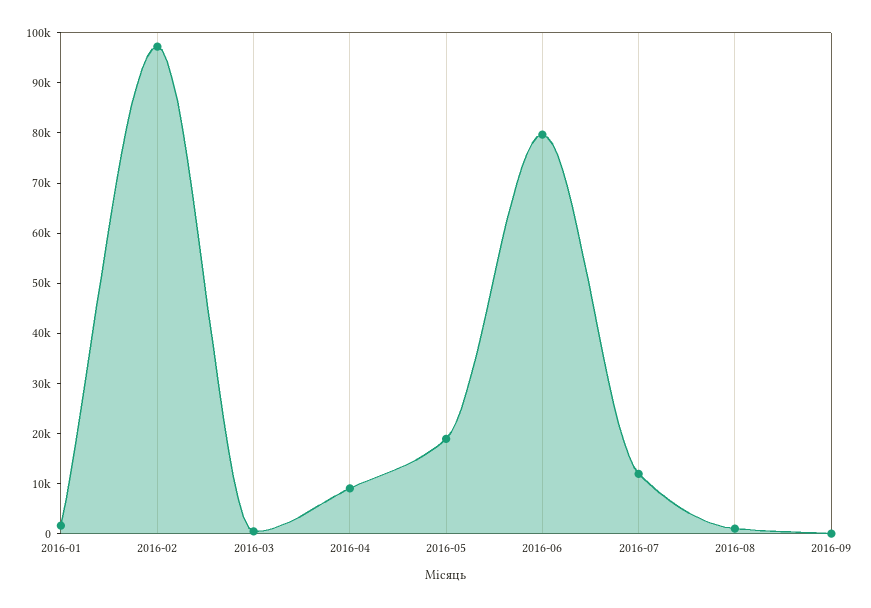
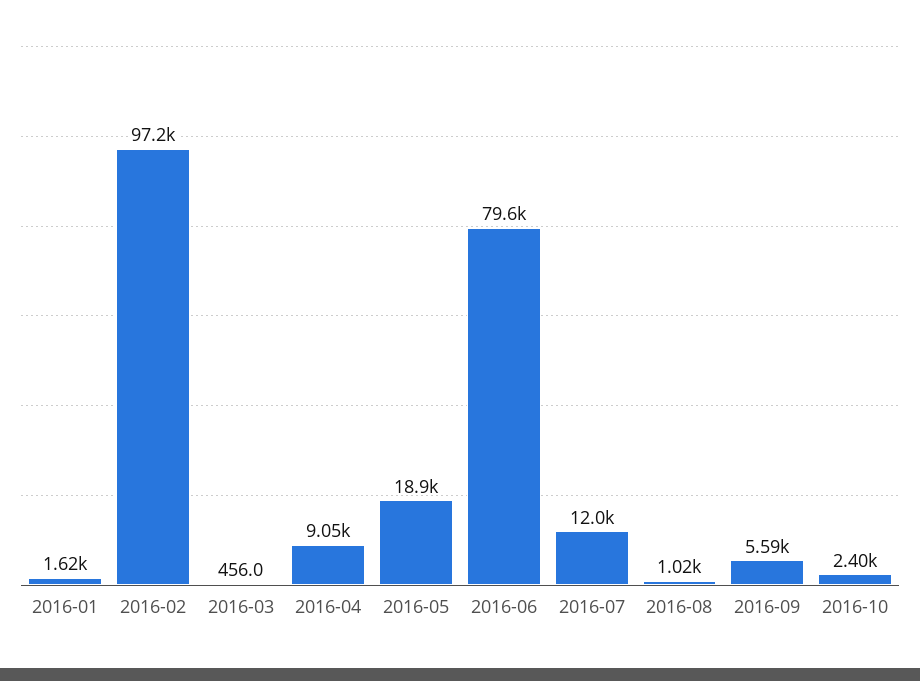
2016-09: 0 -> 5590
2016-10: none -> 2400

